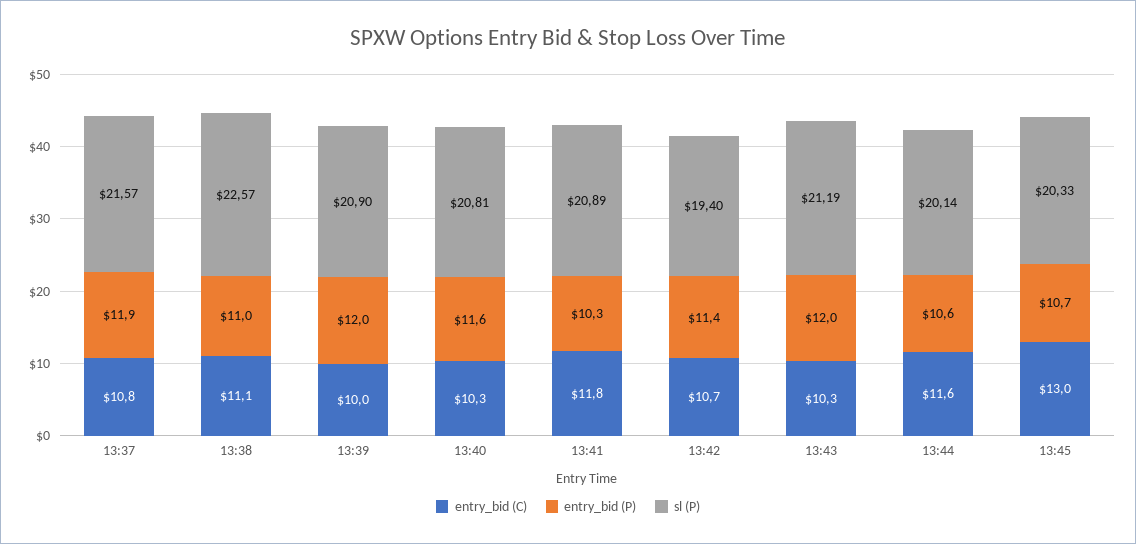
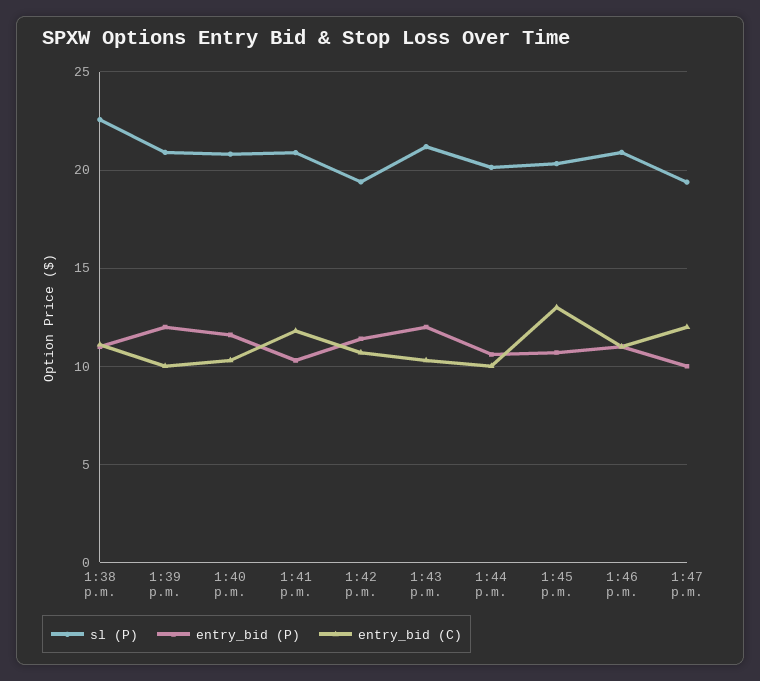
entry_bid (C), 13:37: 10.8 -> none
entry_bid (P), 13:37: 11.9 -> none
sl (P), 13:37: 21.57 -> none
entry_bid (C), 13:44: 11.6 -> 10
sl (P), 1:46 p.m.: none -> 21
entry_bid (P), 1:46 p.m.: none -> 11
entry_bid (C), 1:46 p.m.: none -> 11
sl (P), 1:47 p.m.: none -> 19.5
entry_bid (P), 1:47 p.m.: none -> 10
entry_bid (C), 1:47 p.m.: none -> 12

